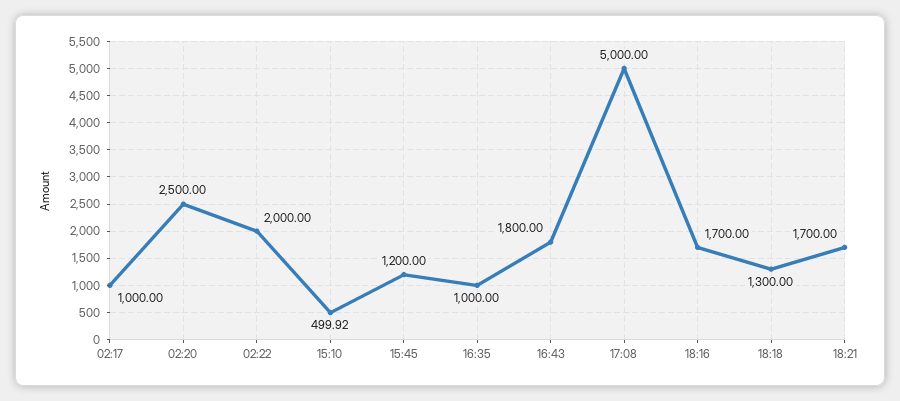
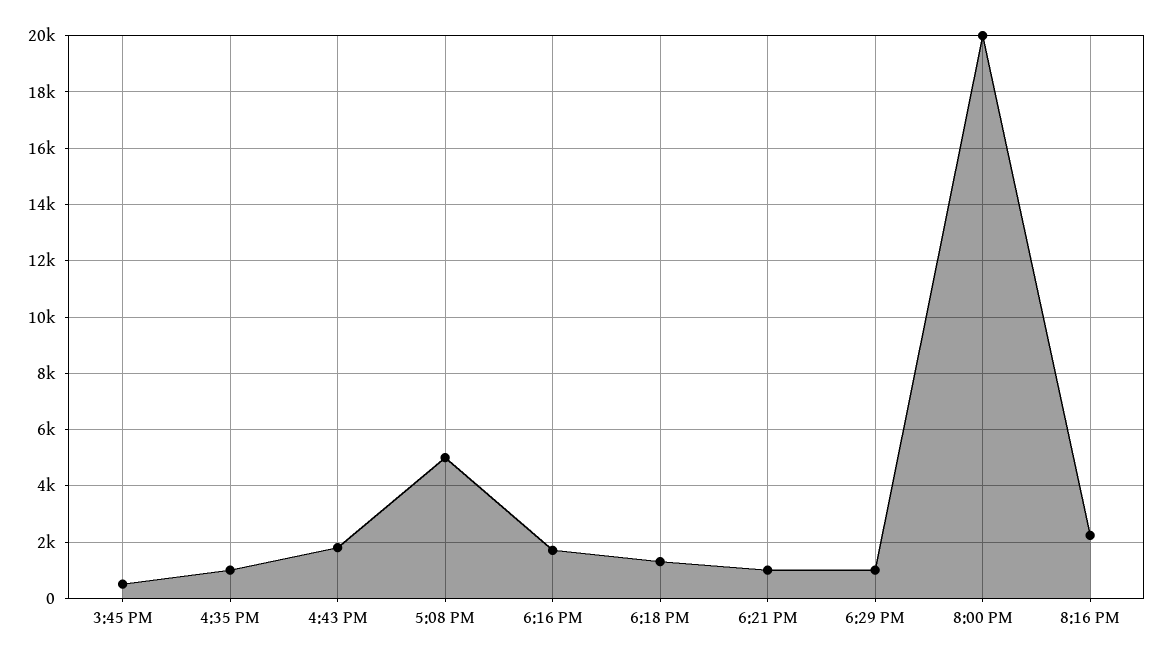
02:17: 1000 -> none
02:20: 2500 -> none
02:22: 2000 -> none
15:10: 499.92 -> none
15:45: 1200 -> 500
18:21: 1700 -> 1000
6:29 PM: none -> 1000
8:00 PM: none -> 20000
8:16 PM: none -> 2250

